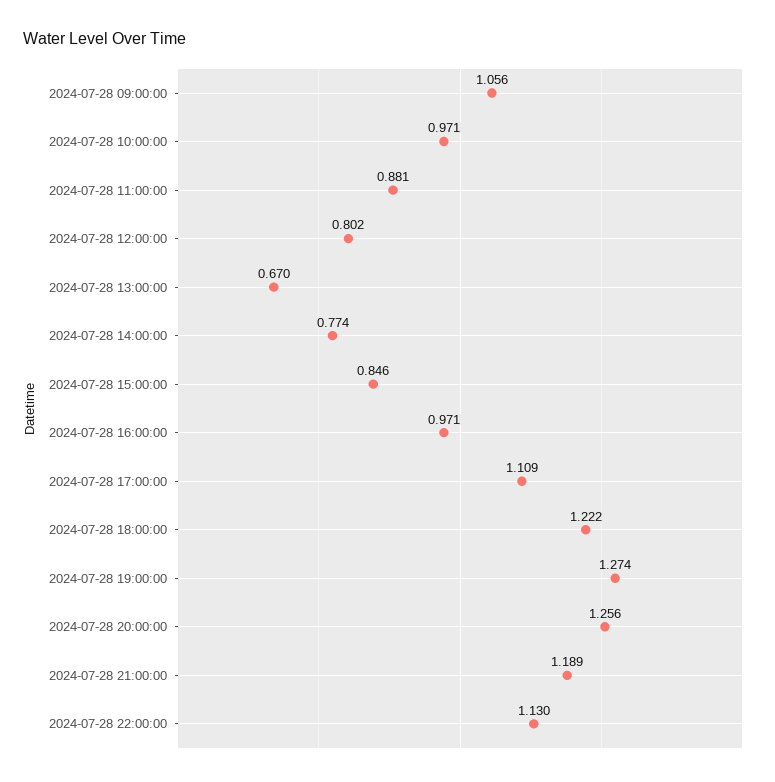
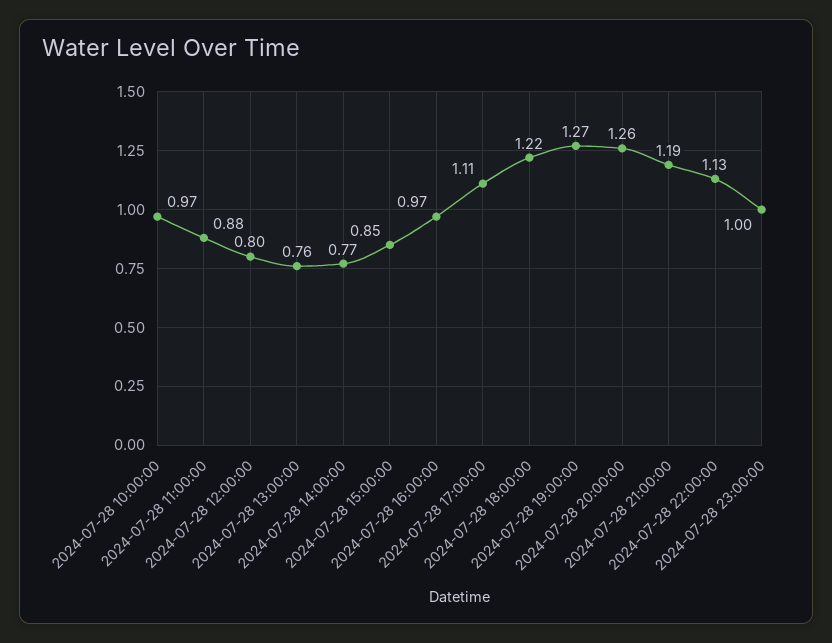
2024-07-28 09:00:00: 1.056 -> none
2024-07-28 13:00:00: 0.67 -> 0.76
2024-07-28 23:00:00: none -> 1

